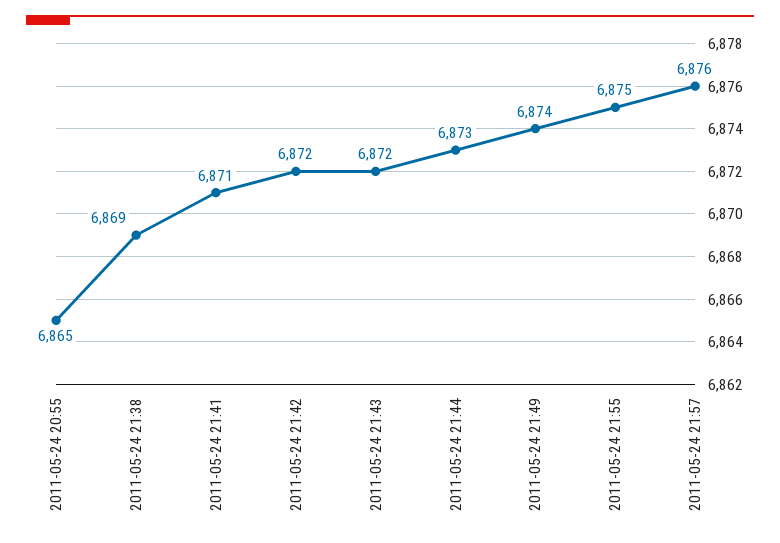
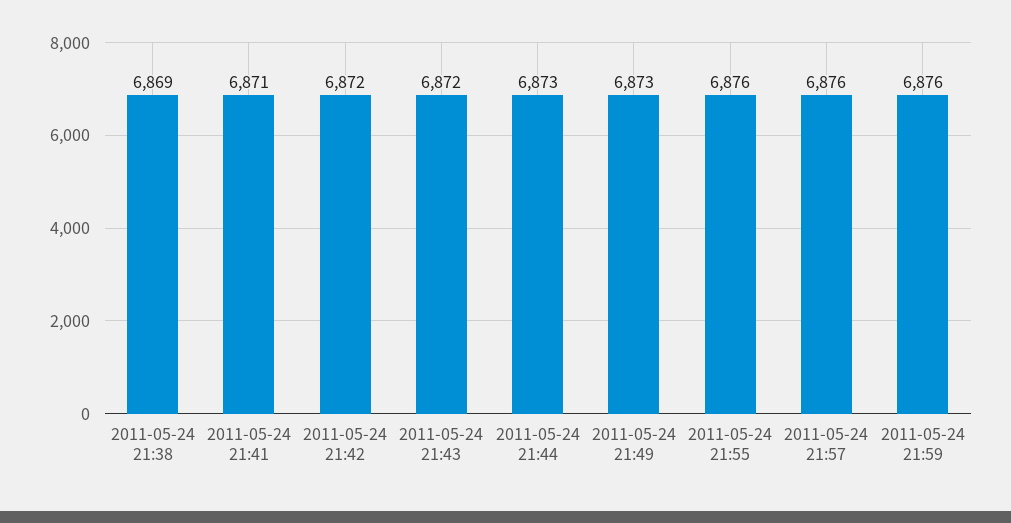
2011-05-24 20:55: 6865 -> none
2011-05-24 21:49: 6874 -> 6873
2011-05-24 21:55: 6875 -> 6876
2011-05-24 21:59: none -> 6876

